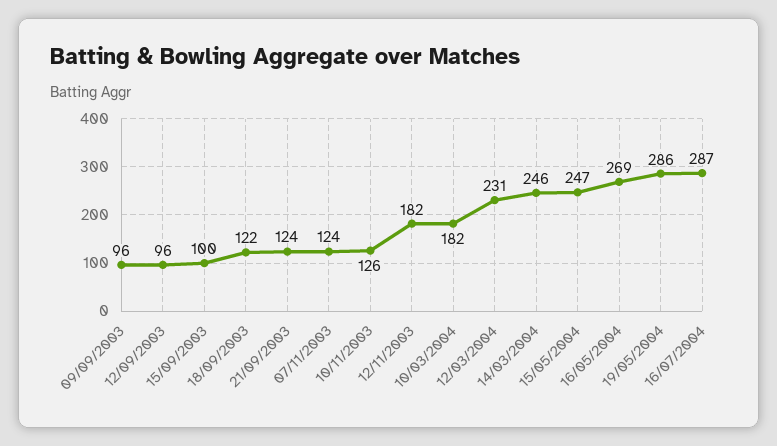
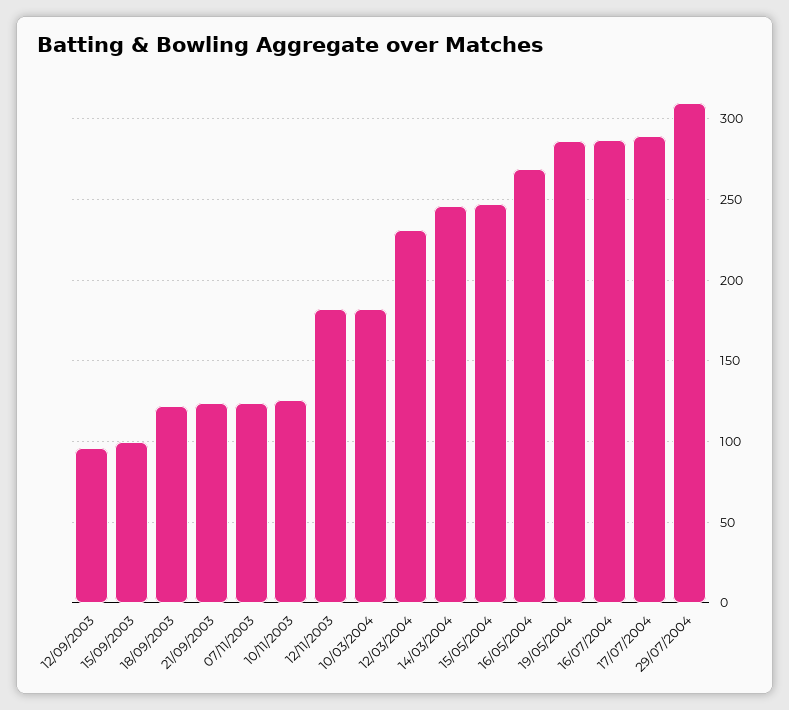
09/09/2003: 96 -> none
17/07/2004: none -> 290
29/07/2004: none -> 310

